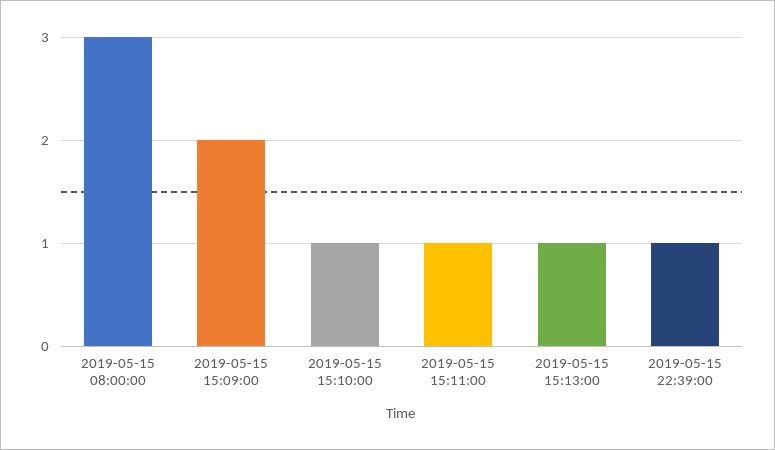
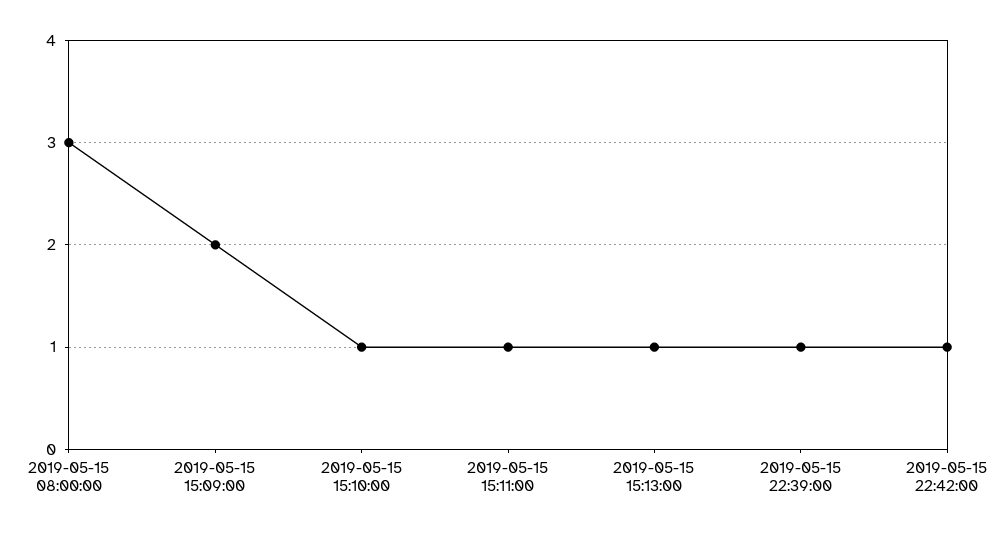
2019-05-15 22:42:00: none -> 1

